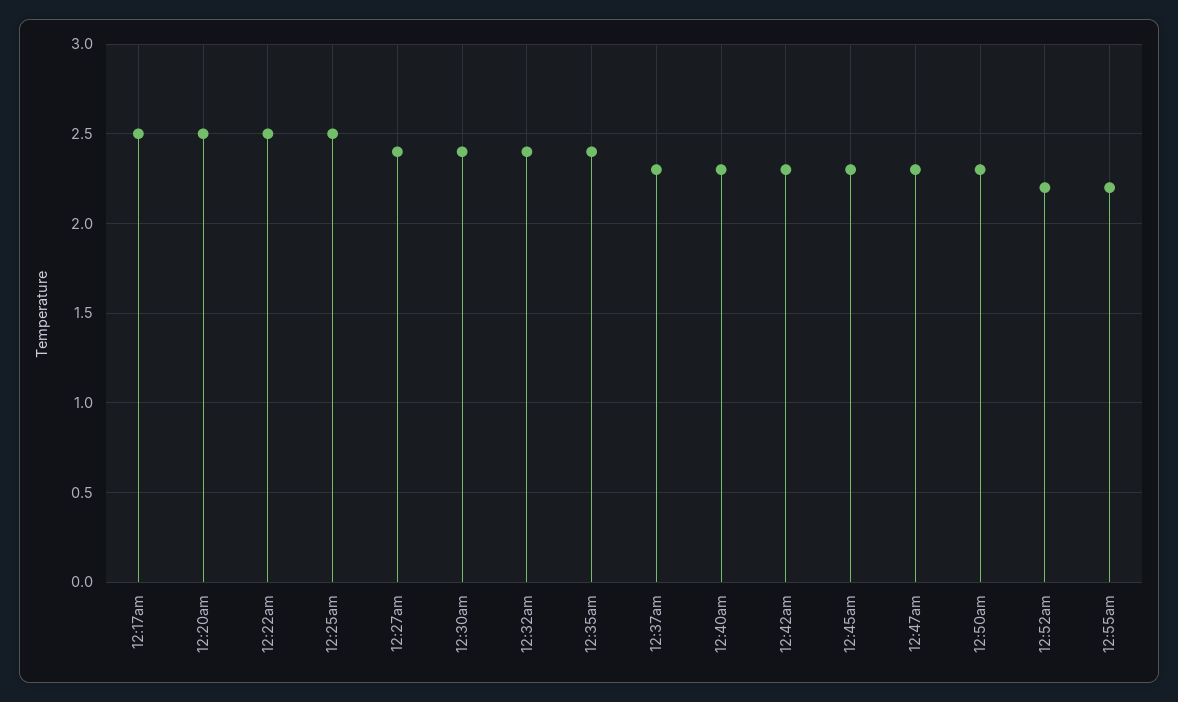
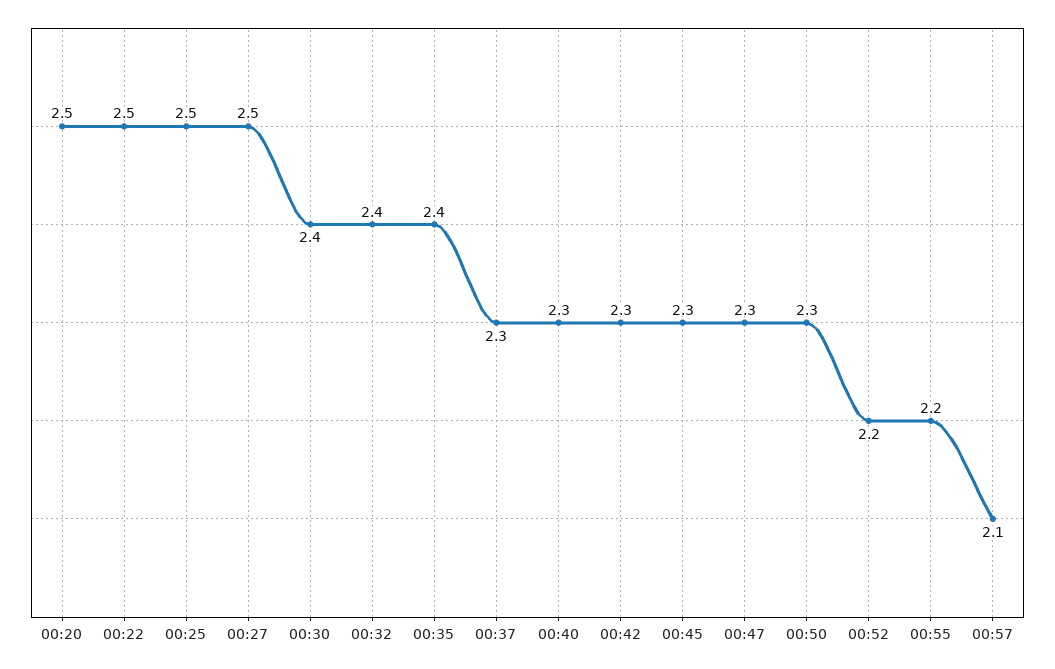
12:17am: 2.5 -> none
12:27am: 2.4 -> 2.5
00:57: none -> 2.1

